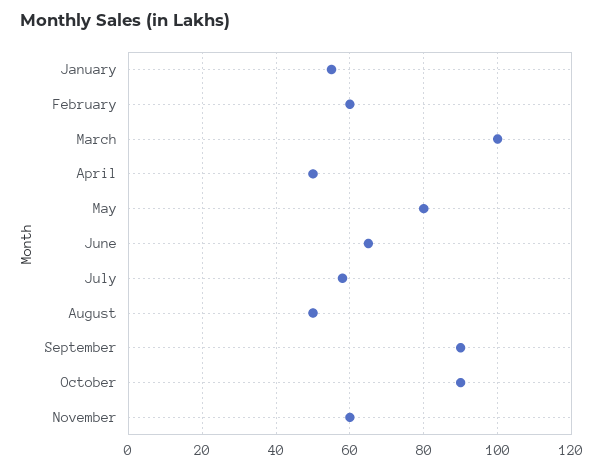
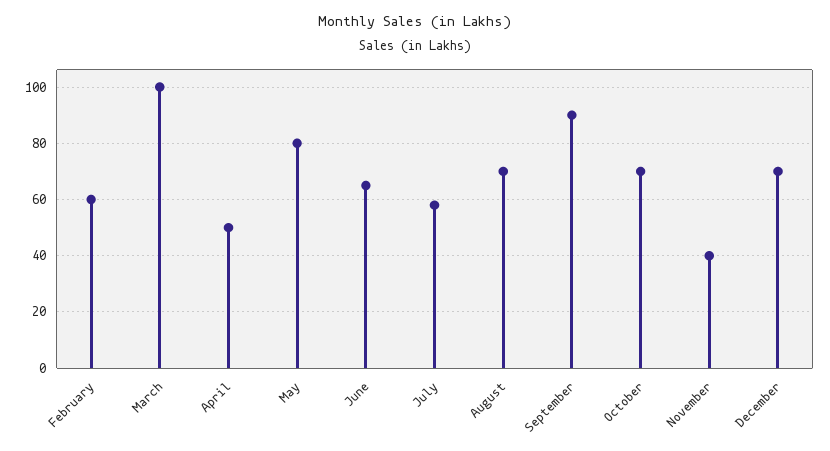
January: 55 -> none
August: 50 -> 70
October: 90 -> 70
November: 60 -> 40
December: none -> 70

